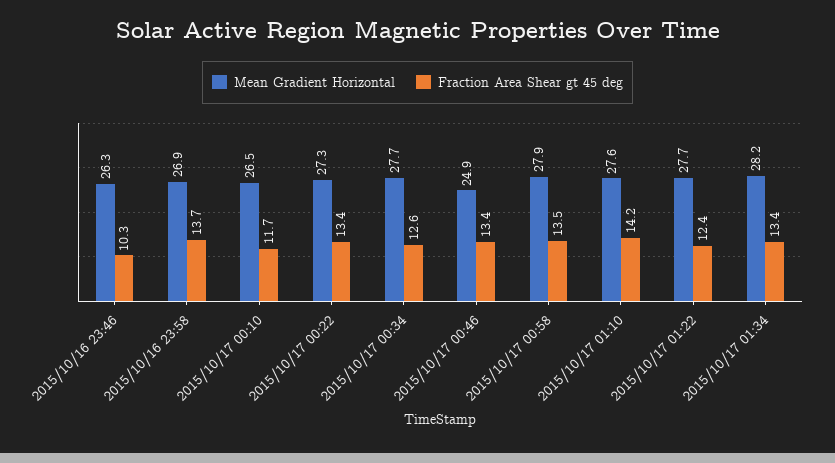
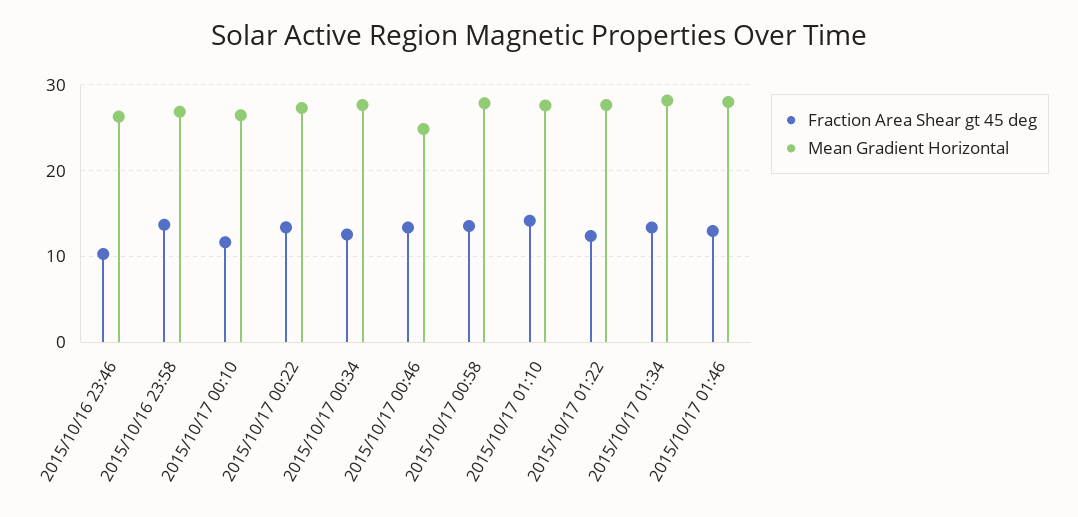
Fraction Area Shear gt 45 deg, 2015/10/17 01:46: none -> 13
Mean Gradient Horizontal, 2015/10/17 01:46: none -> 28

